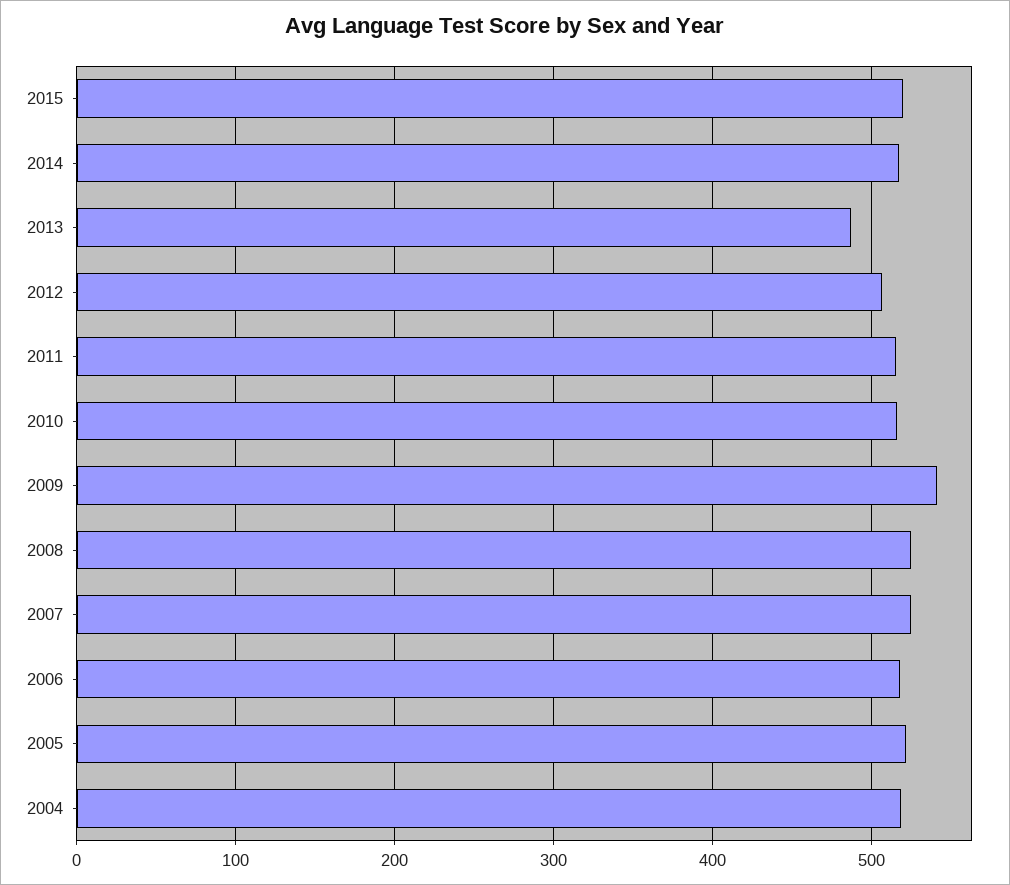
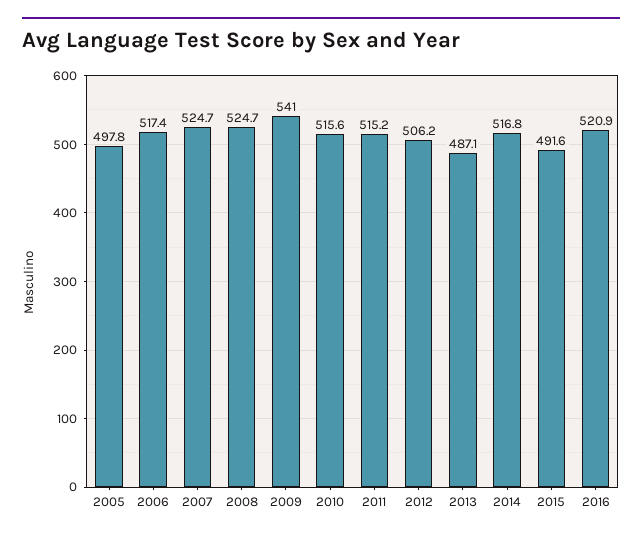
2015: 520 -> 491.6
2005: 520 -> 497.8
2004: 520 -> none
2016: none -> 520.9

